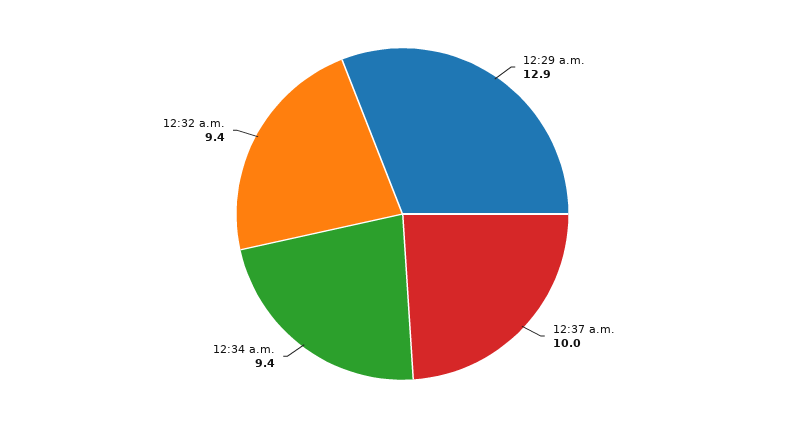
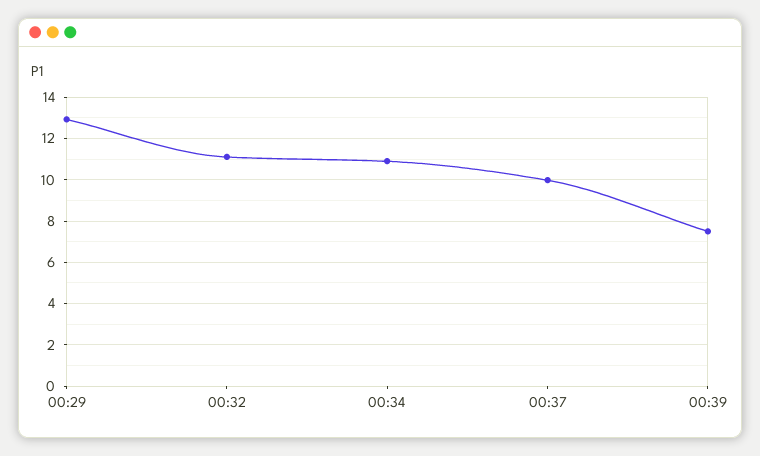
12:34 a.m.: 9.4 -> 11
12:32 a.m.: 9.4 -> 11
00:39: none -> 7.5

